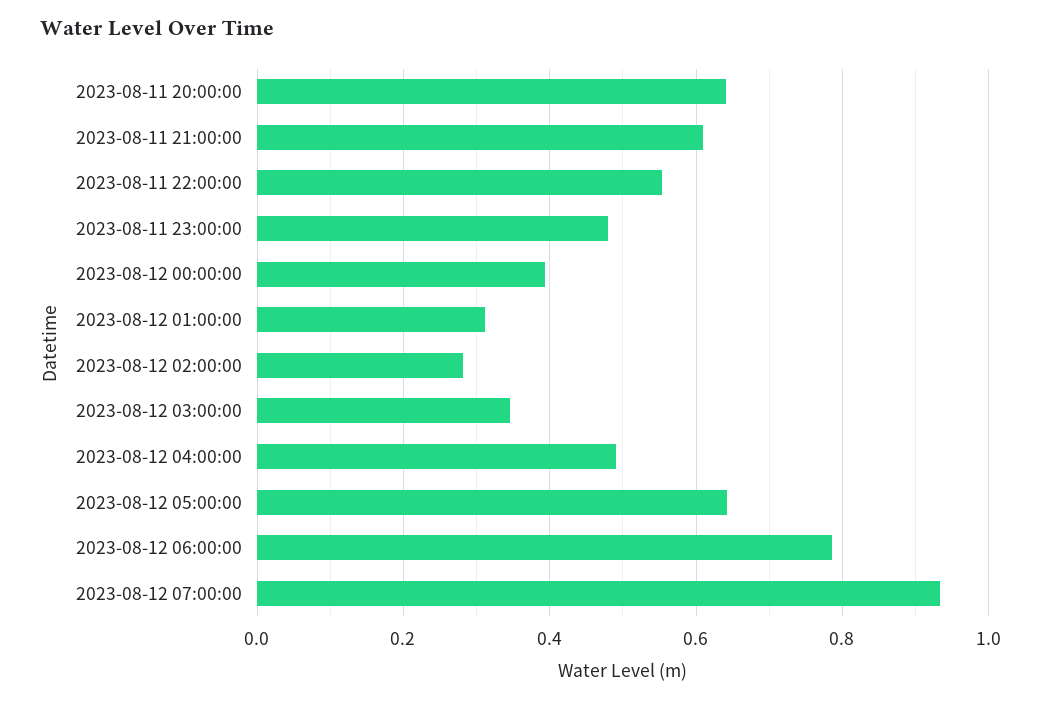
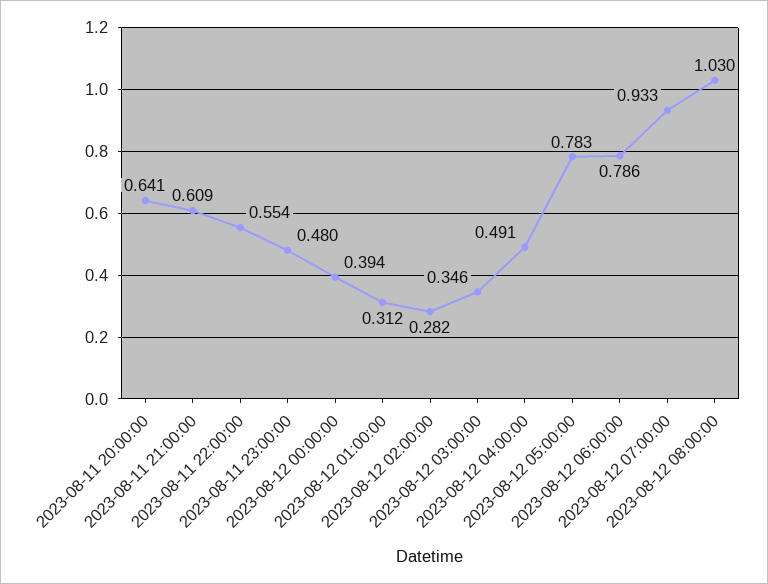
2023-08-12 05:00:00: 0.64 -> 0.783
2023-08-12 08:00:00: none -> 1.03

